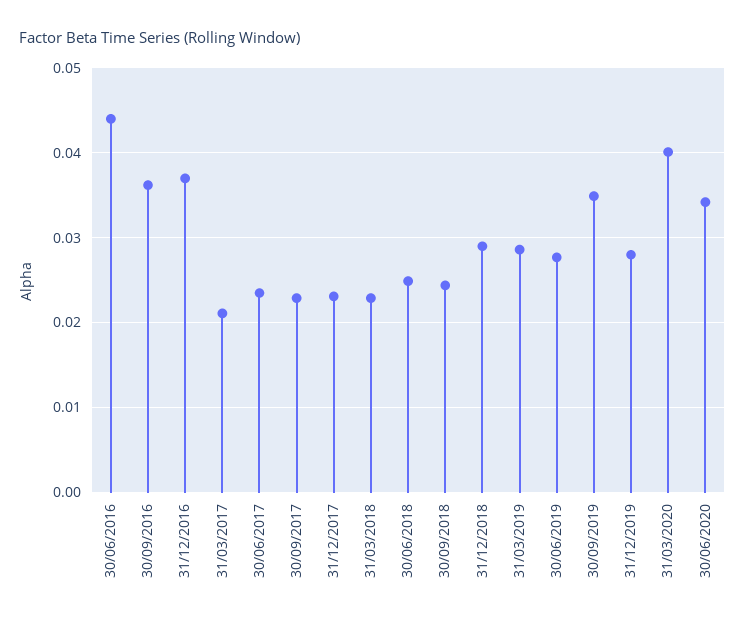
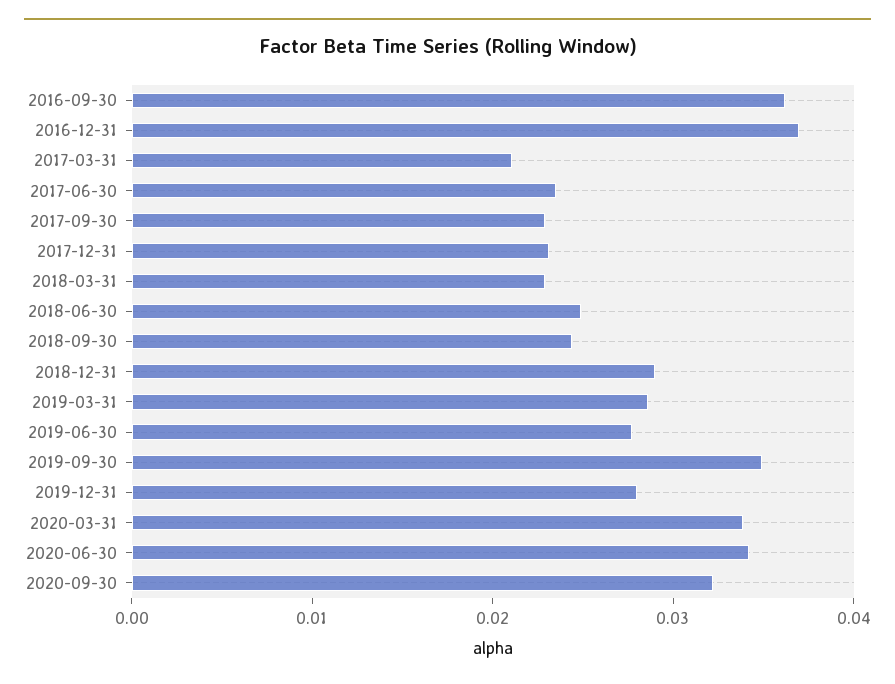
30/06/2016: 0.044 -> none
31/03/2020: 0.04 -> 0.034
2020-09-30: none -> 0.032

